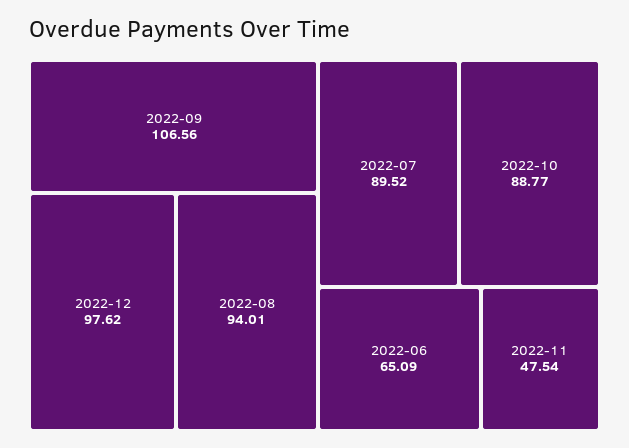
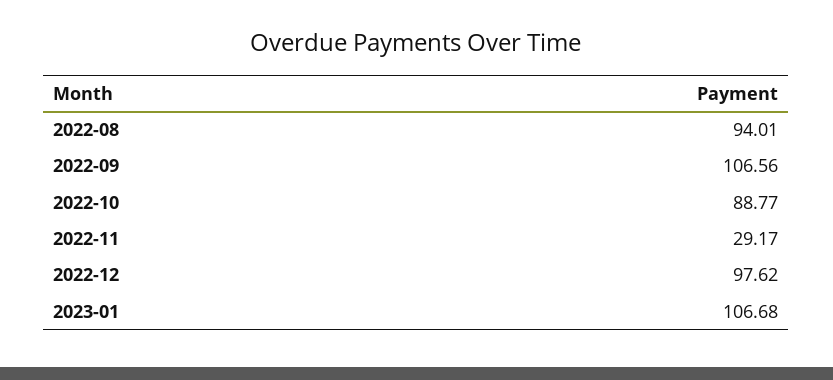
2022-07: 89.52 -> none
2022-06: 65.09 -> none
2022-11: 47.54 -> 29.17
2023-01: none -> 106.68

